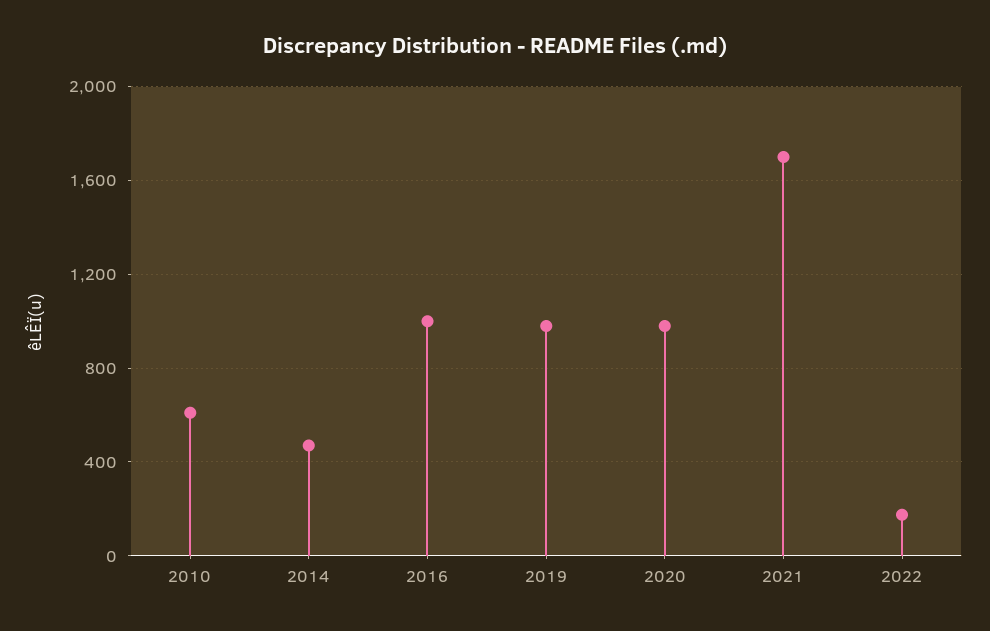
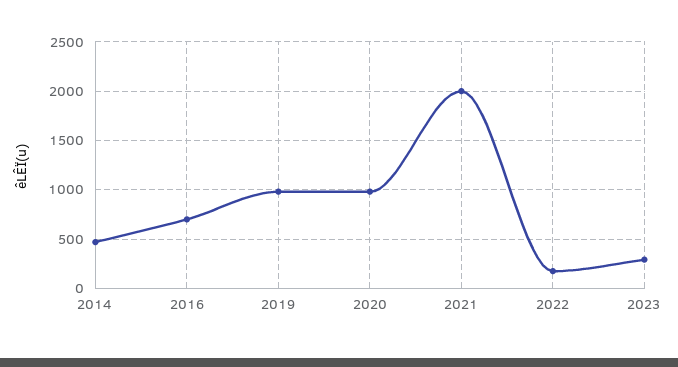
2010: 600 -> none
2016: 1000 -> 700
2021: 1700 -> 2000
2023: none -> 300

